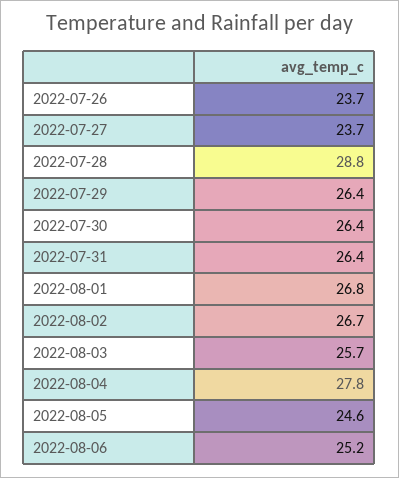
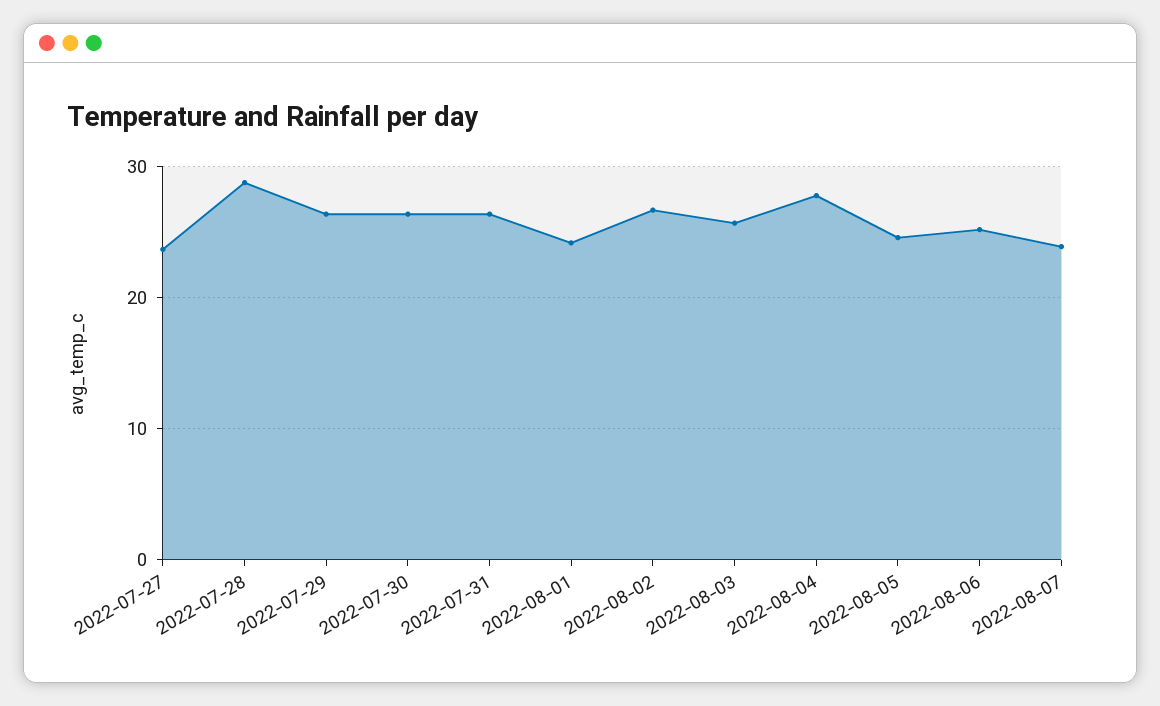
2022-07-26: 23.7 -> none
2022-08-01: 26.8 -> 24
2022-08-07: none -> 24

